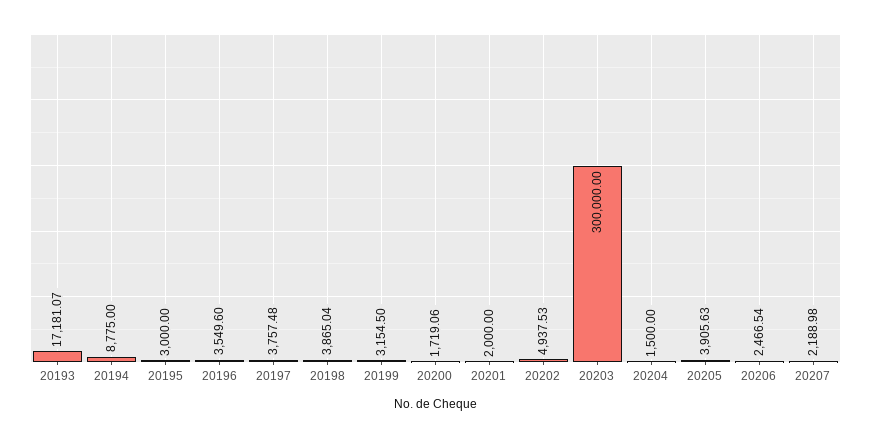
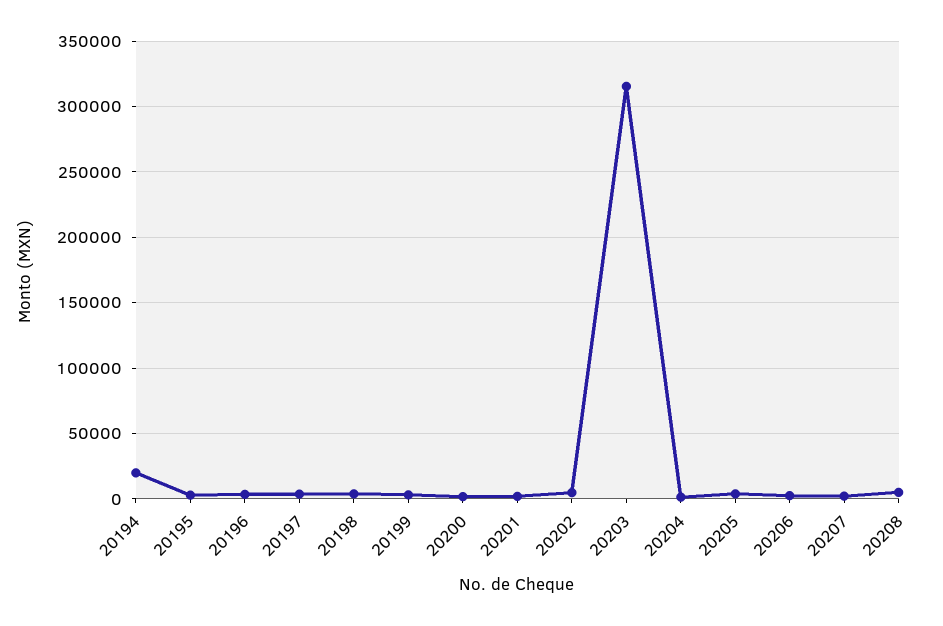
20193: 17181.07 -> none
20194: 8775 -> 20000
20203: 300000 -> 315000
20208: none -> 5000

